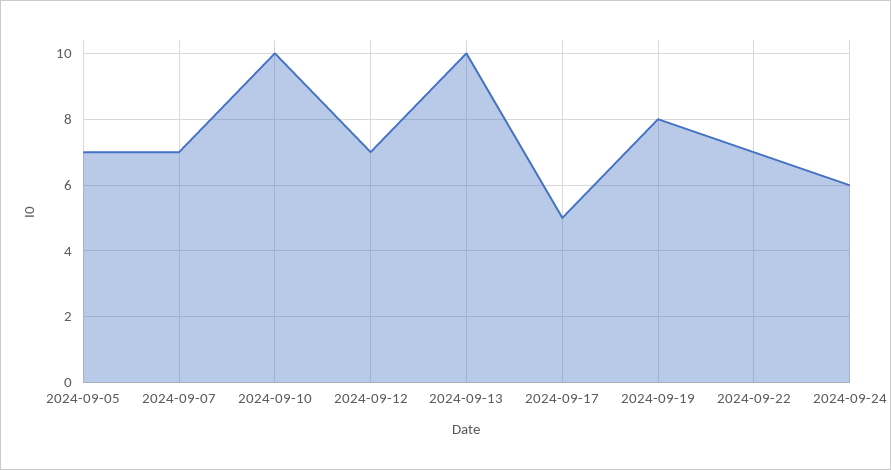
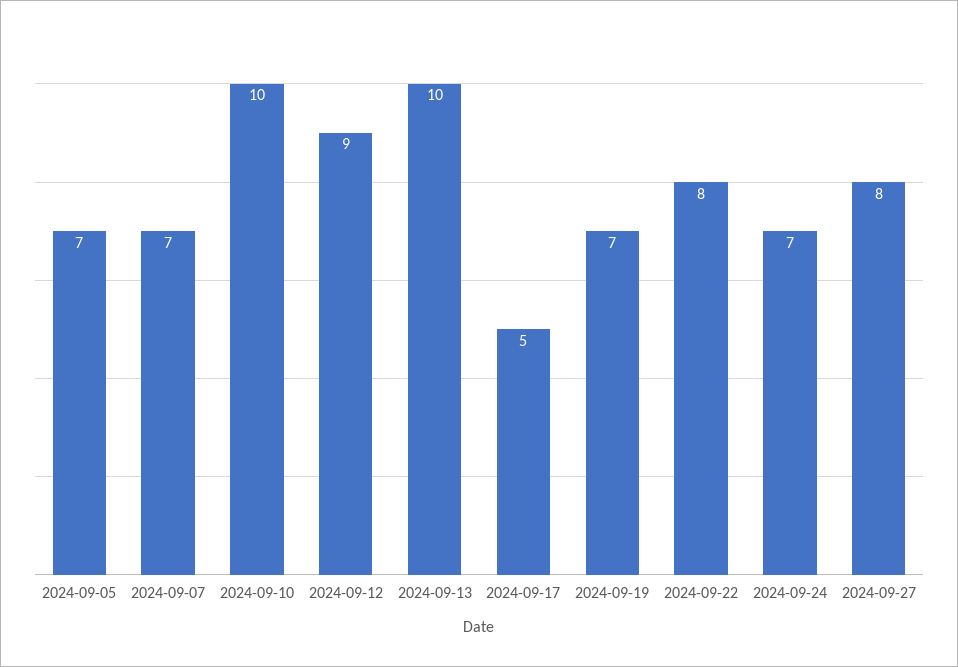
2024-09-12: 7 -> 9
2024-09-19: 8 -> 7
2024-09-22: 7 -> 8
2024-09-24: 6 -> 7
2024-09-27: none -> 8

